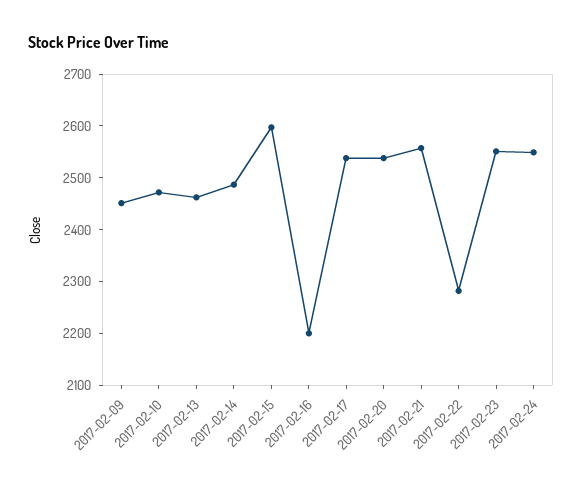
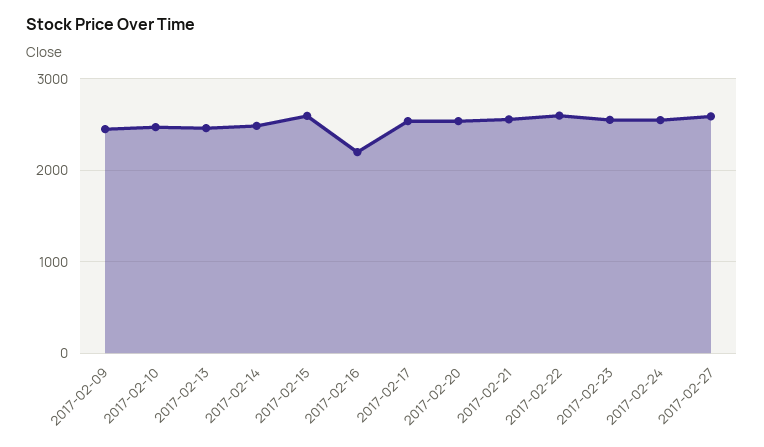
2017-02-22: 2280 -> 2600
2017-02-27: none -> 2600

